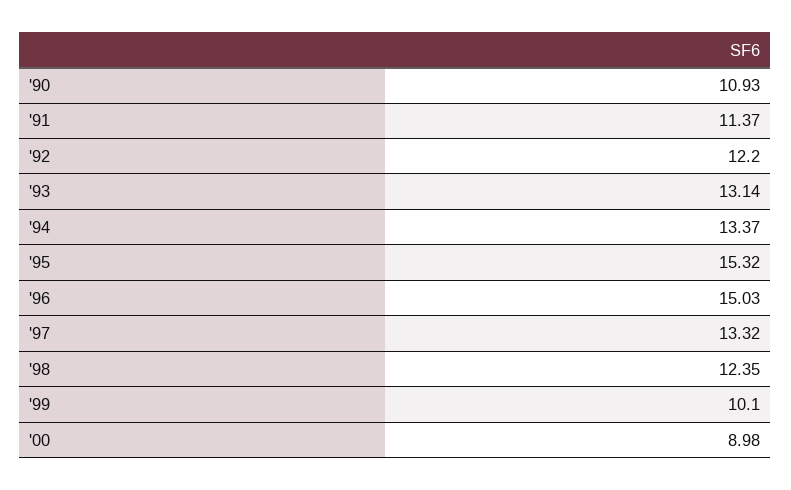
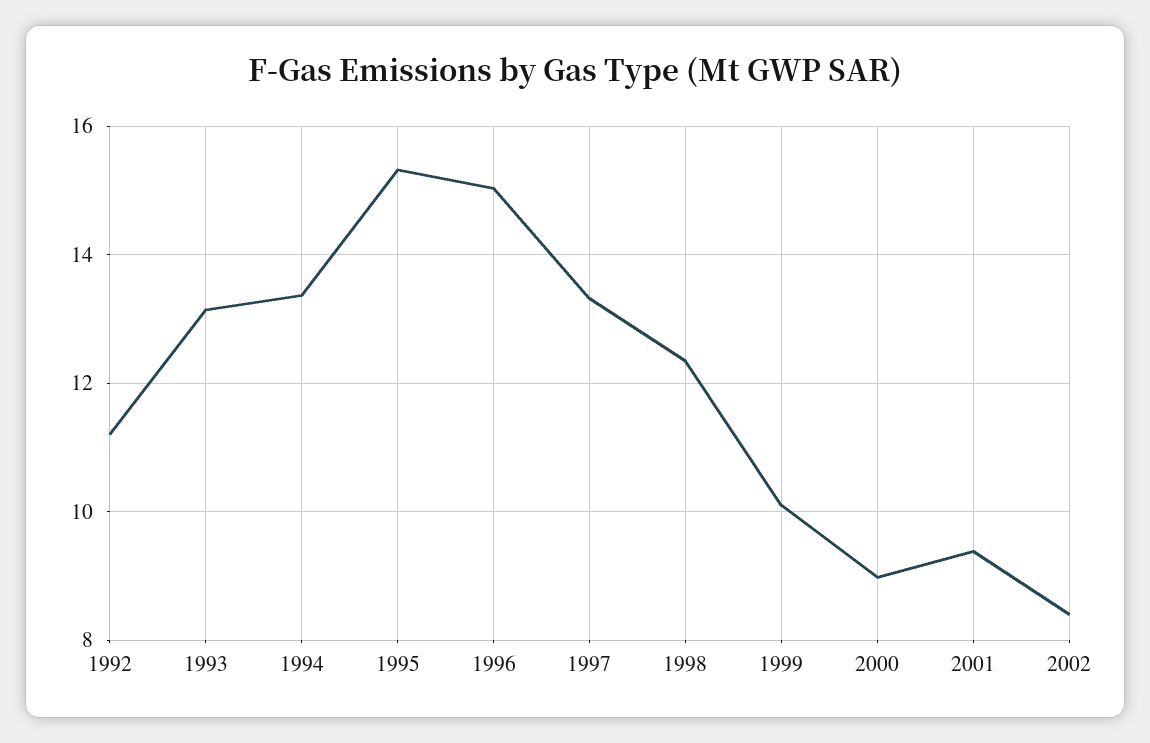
'90: 10.93 -> none
'91: 11.37 -> none
'92: 12.2 -> 11.2
2001: none -> 9.4
2002: none -> 8.4

